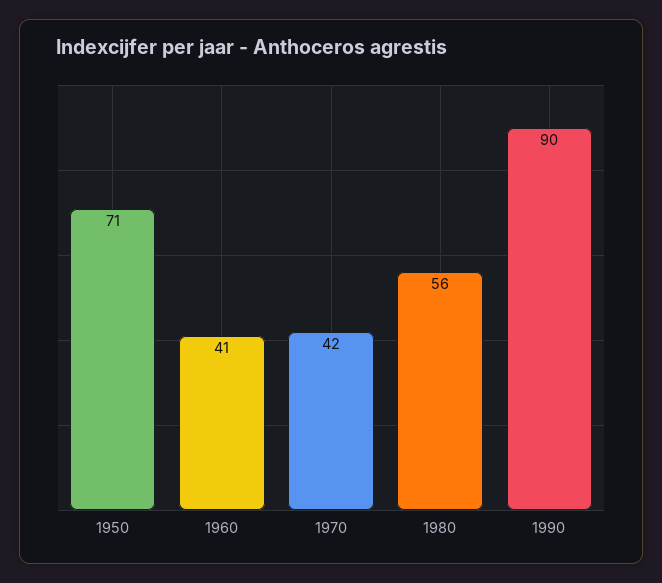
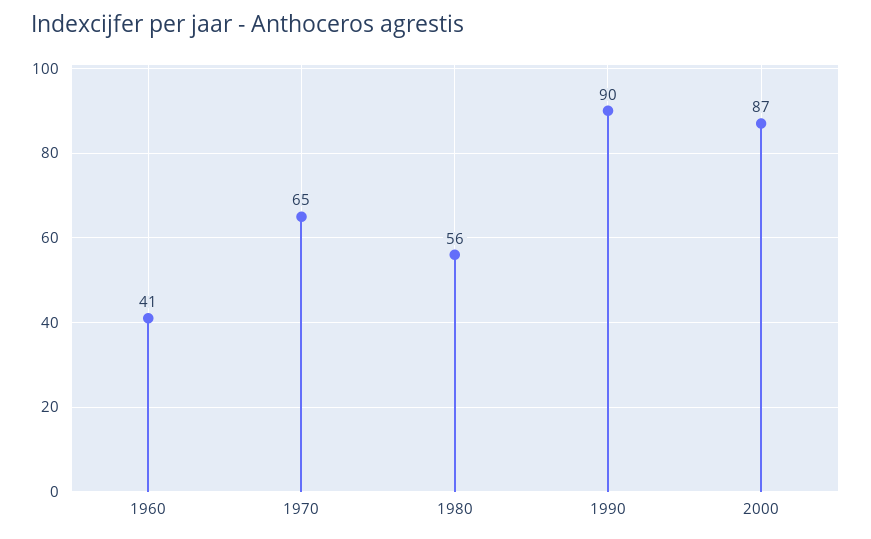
1950: 71 -> none
1970: 42 -> 65
2000: none -> 87

